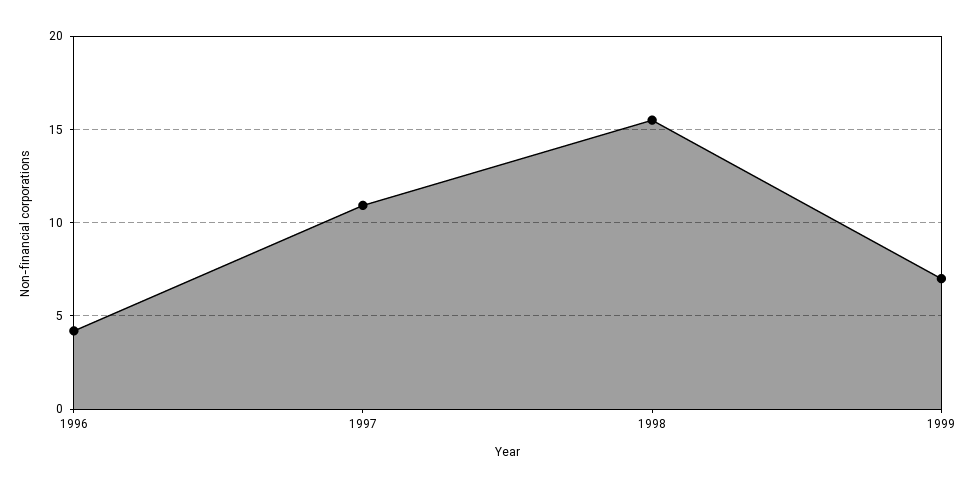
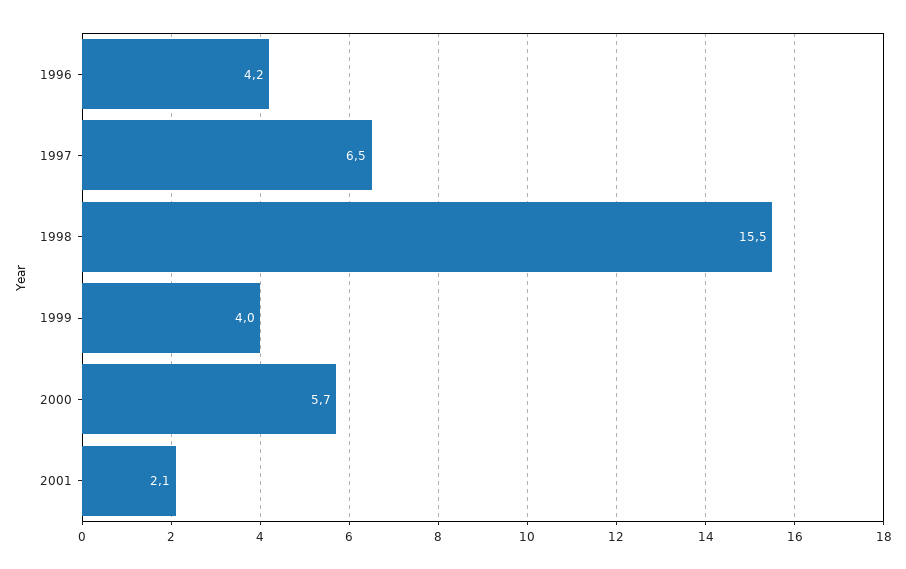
1997: 11 -> 6.5
1999: 7 -> 4
2000: none -> 5.7
2001: none -> 2.1

